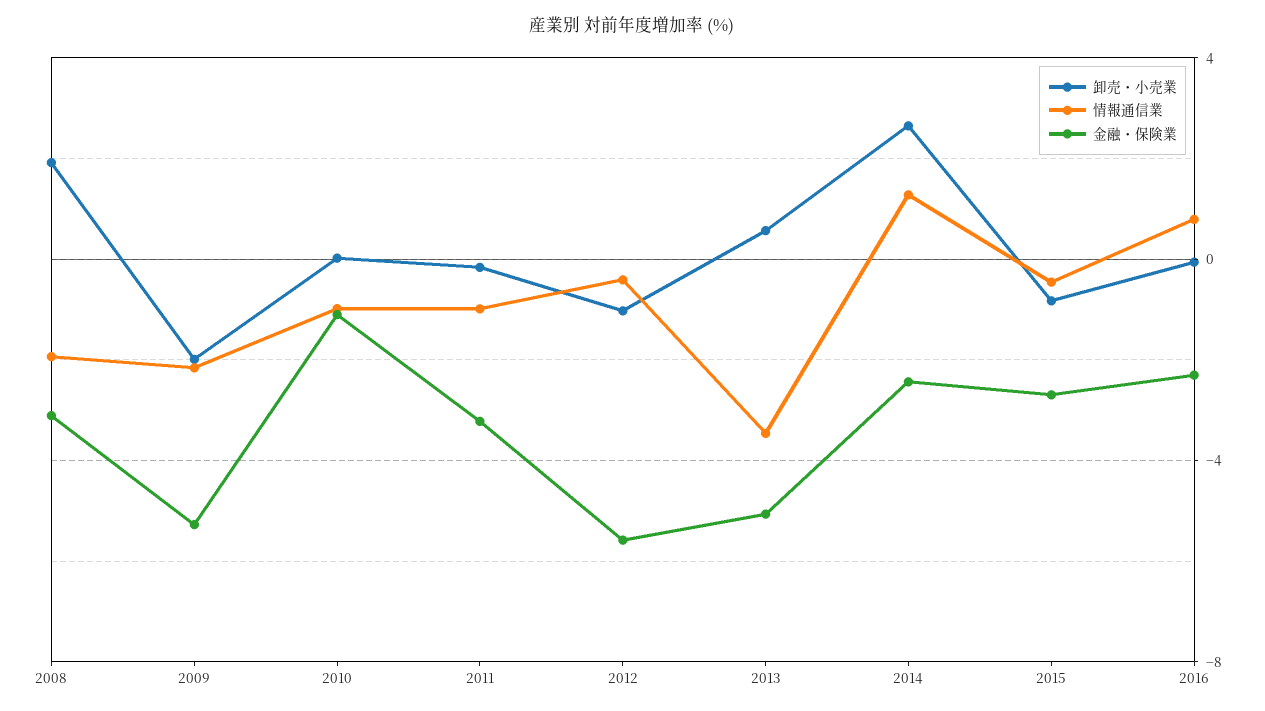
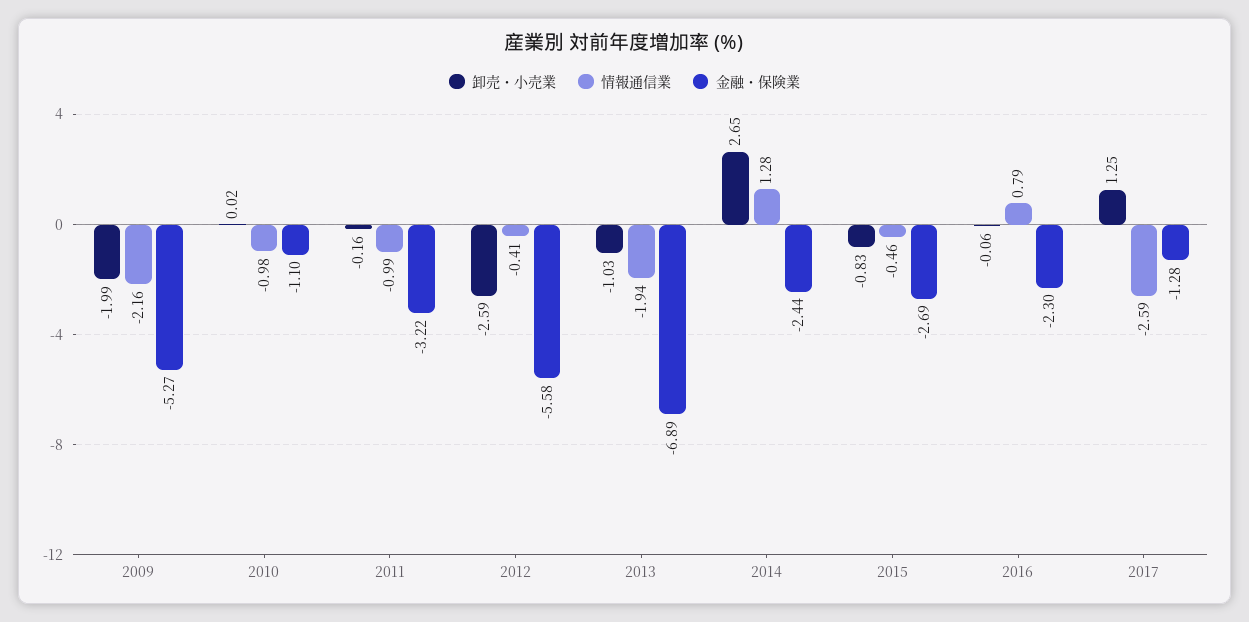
卸売・小売業, 2008: 2 -> none
情報通信業, 2008: -2 -> none
金融・保険業, 2008: -3 -> none
卸売・小売業, 2012: -1 -> -2.59
卸売・小売業, 2013: 0.5 -> -1.03
情報通信業, 2013: -3.5 -> -1.94
金融・保険業, 2013: -5 -> -6.89
卸売・小売業, 2017: none -> 1.25
情報通信業, 2017: none -> -2.59
金融・保険業, 2017: none -> -1.28

